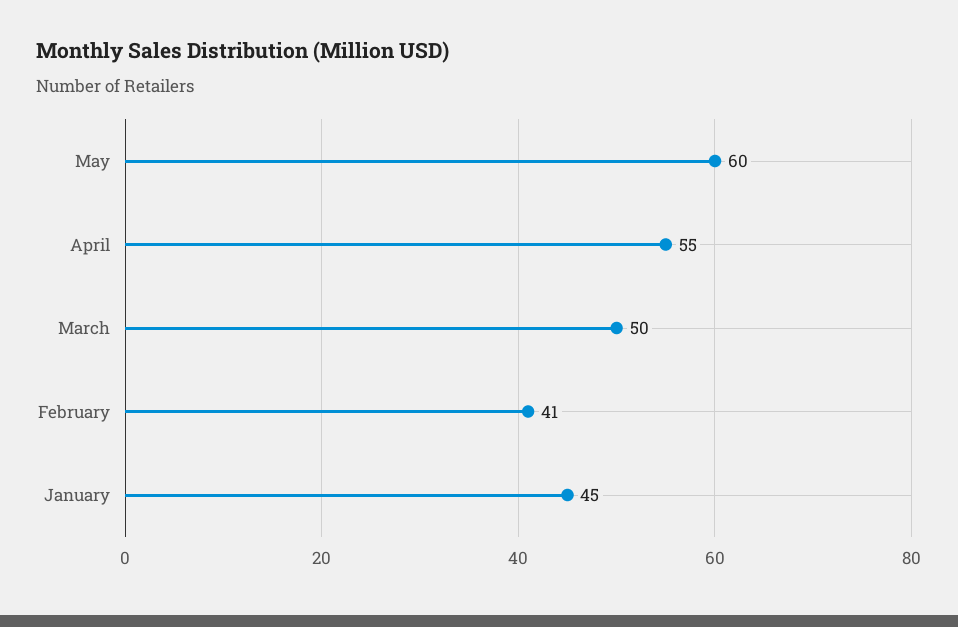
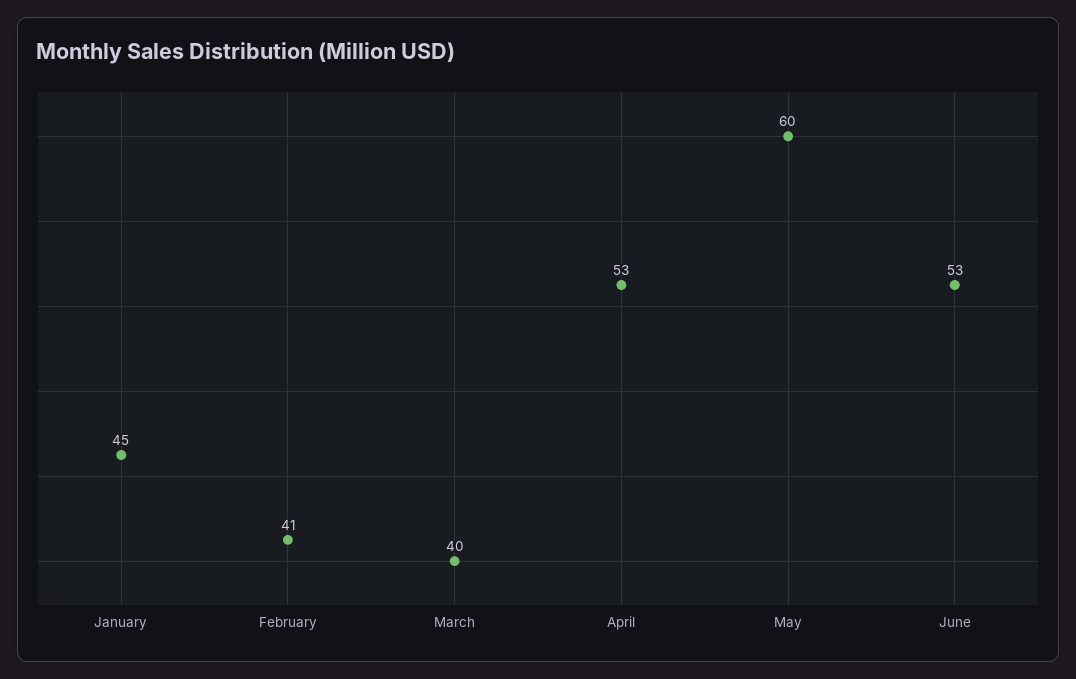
April: 55 -> 53
March: 50 -> 40
June: none -> 53

